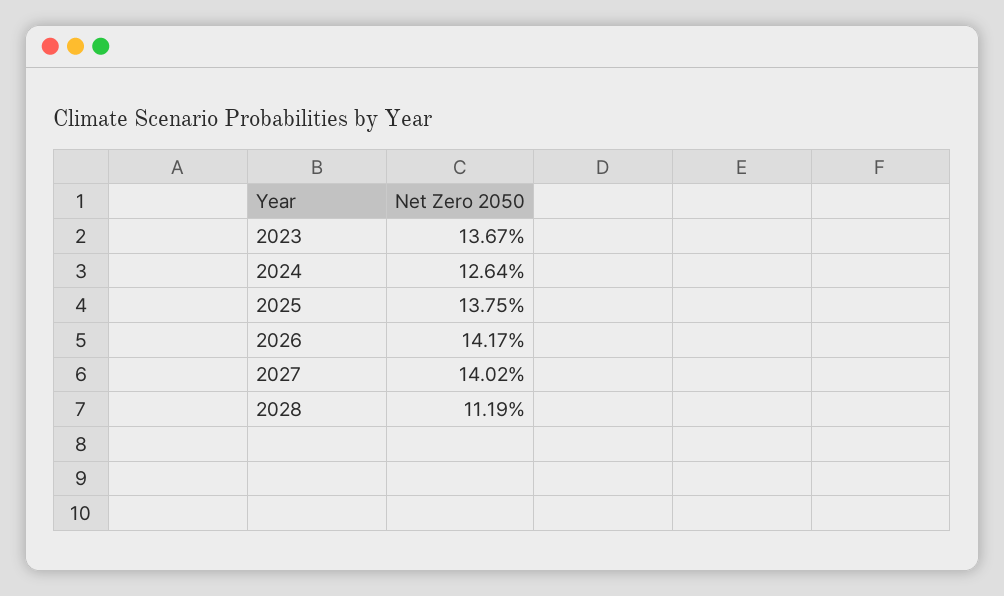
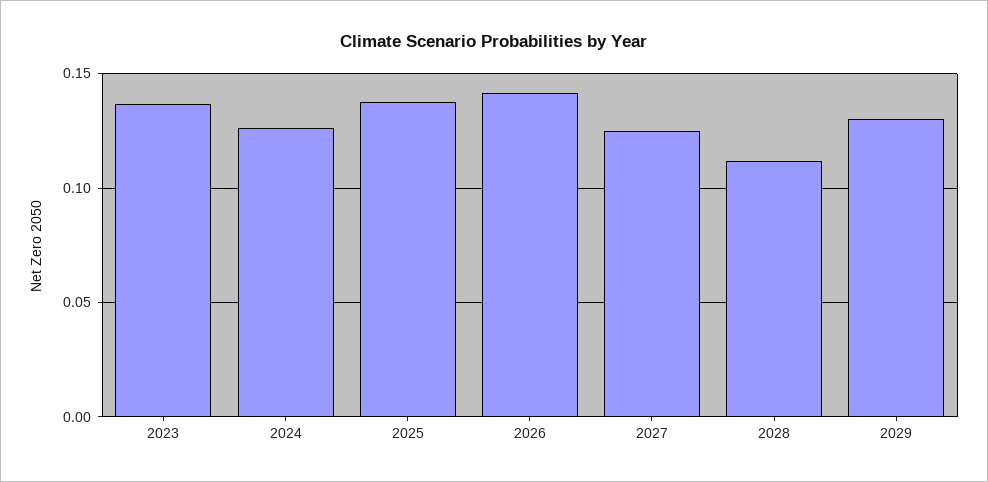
2027: 0.1402 -> 0.125
2029: none -> 0.13

